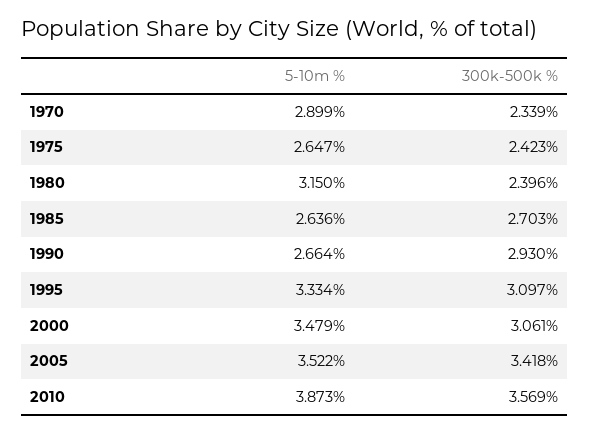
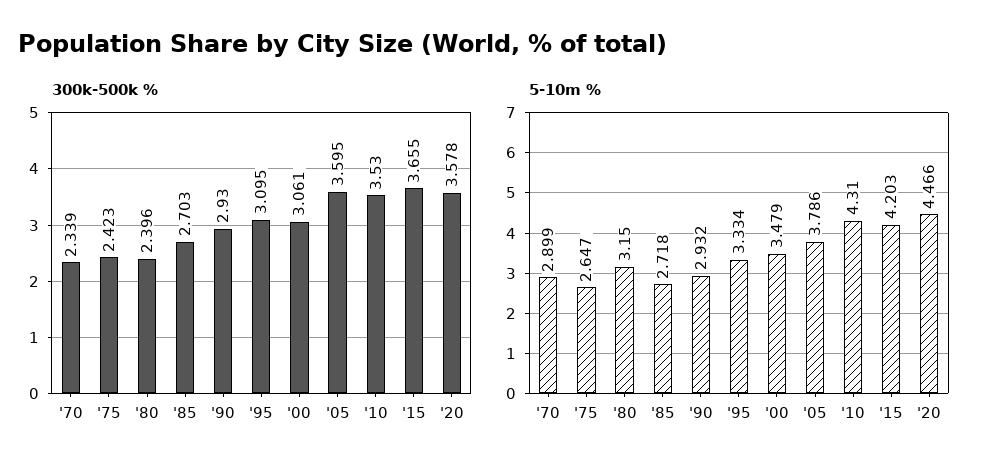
5-10m %, 1985: 2.636 -> 2.718
5-10m %, 1990: 2.664 -> 2.932
300k-500k %, 1995: 3.097 -> 3.095
5-10m %, 2005: 3.522 -> 3.786
300k-500k %, 2005: 3.418 -> 3.595
5-10m %, 2010: 3.873 -> 4.31
300k-500k %, 2010: 3.569 -> 3.53
300k-500k %, '15: none -> 3.655
300k-500k %, '20: none -> 3.578
5-10m %, '15: none -> 4.203
5-10m %, '20: none -> 4.466

